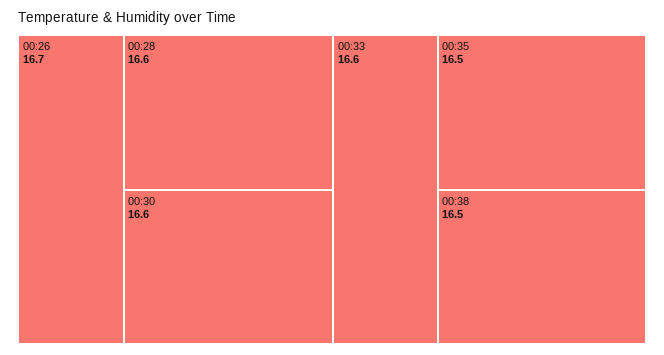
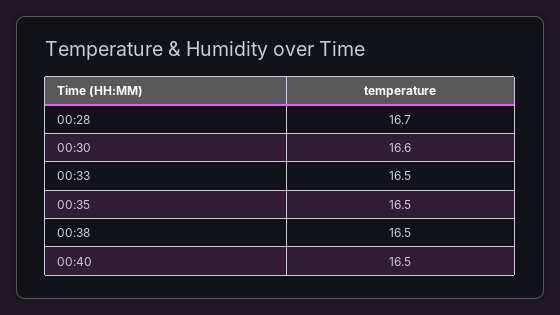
00:26: 16.7 -> none
00:28: 16.6 -> 16.7
00:33: 16.6 -> 16.5
00:40: none -> 16.5

